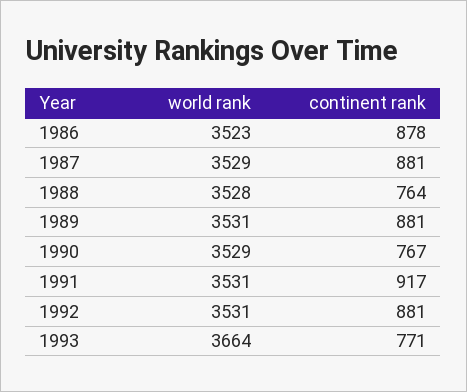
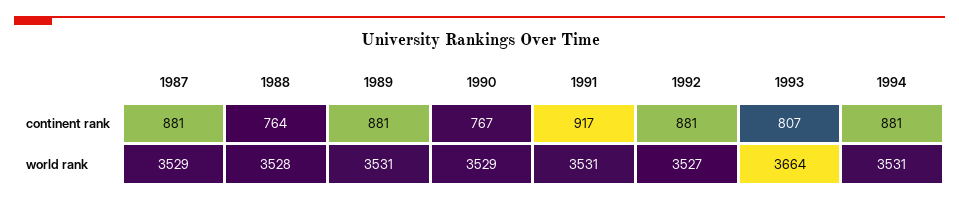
world rank, 1986: 3523 -> none
continent rank, 1986: 878 -> none
world rank, 1992: 3531 -> 3527
continent rank, 1993: 771 -> 807
continent rank, 1994: none -> 881
world rank, 1994: none -> 3531

